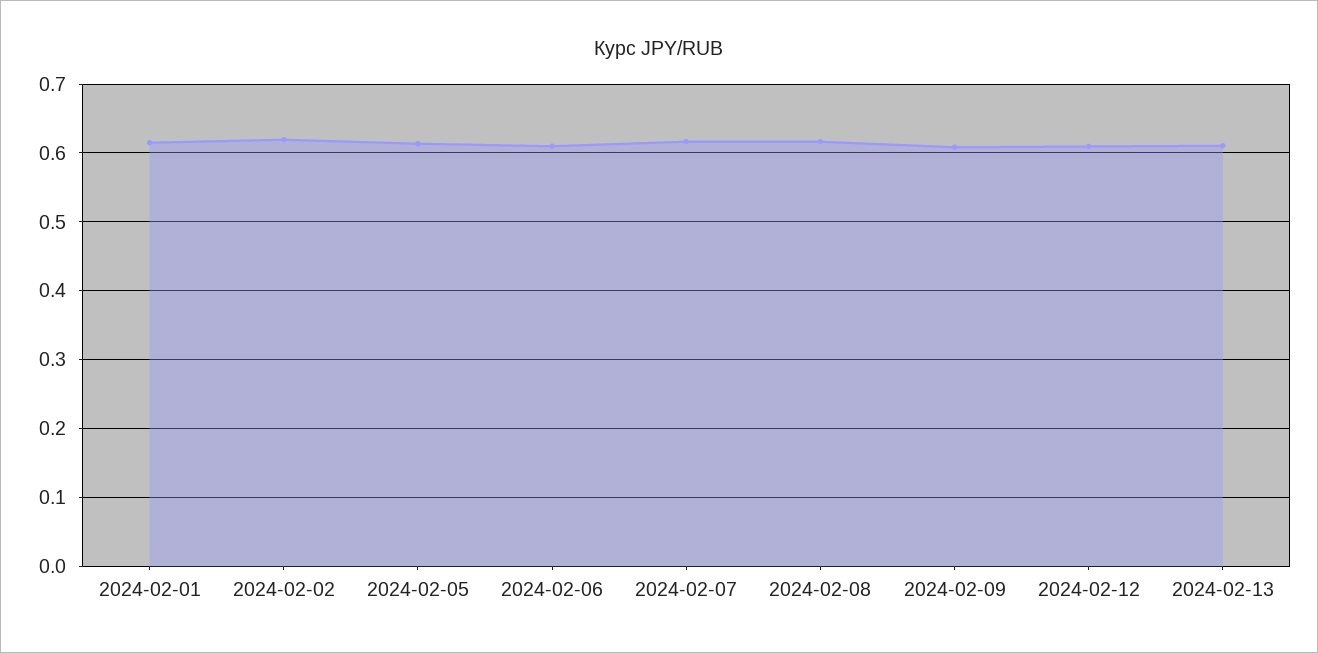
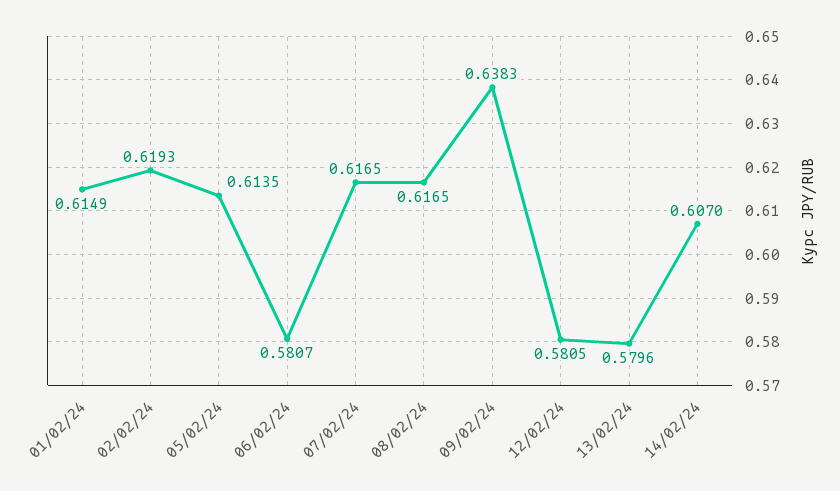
2024-02-06: 0.61 -> 0.5807
2024-02-09: 0.61 -> 0.6383
2024-02-12: 0.61 -> 0.5805
2024-02-13: 0.61 -> 0.5796
14/02/24: none -> 0.607

